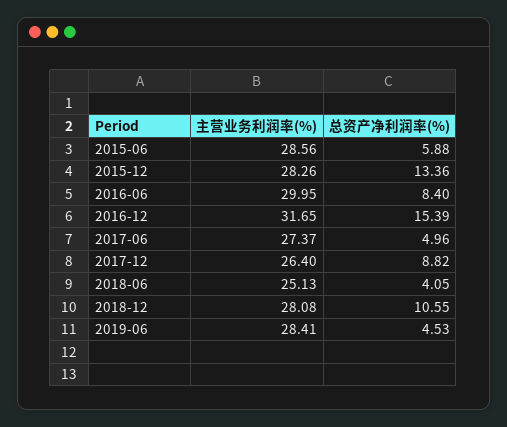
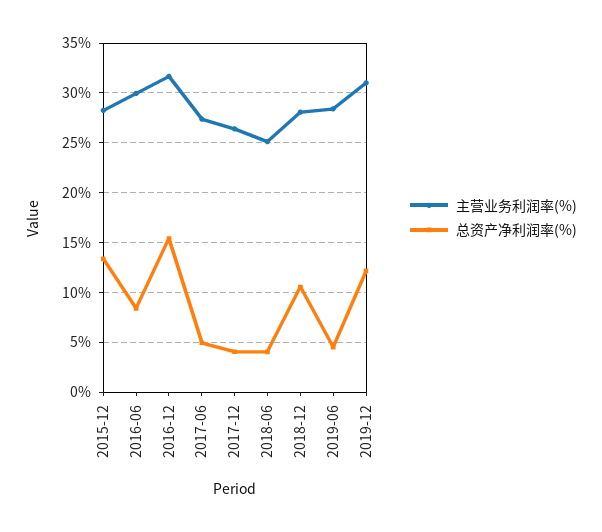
主营业务利润率(%), 2015-06: 28.56 -> none
总资产净利润率(%), 2015-06: 5.88 -> none
总资产净利润率(%), 2017-12: 8.82 -> 4
主营业务利润率(%), 2019-12: none -> 31
总资产净利润率(%), 2019-12: none -> 12

